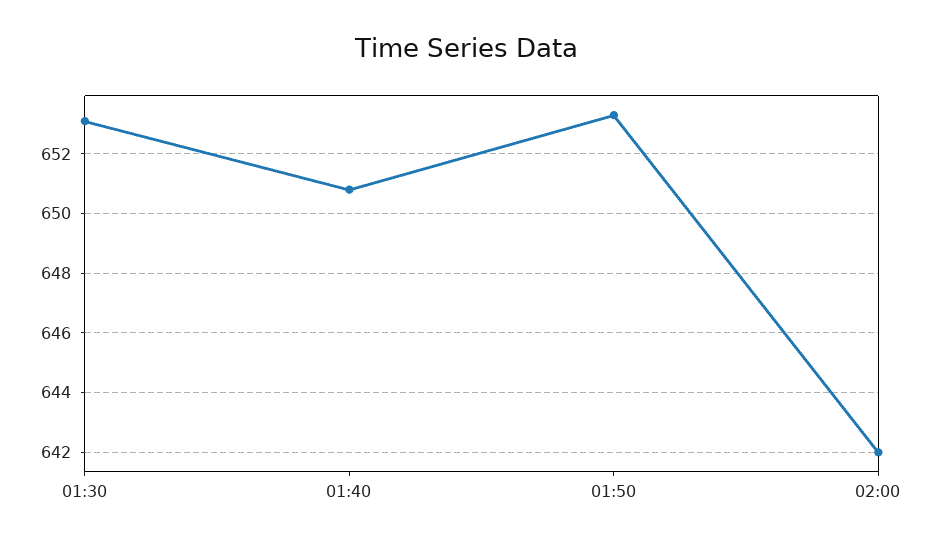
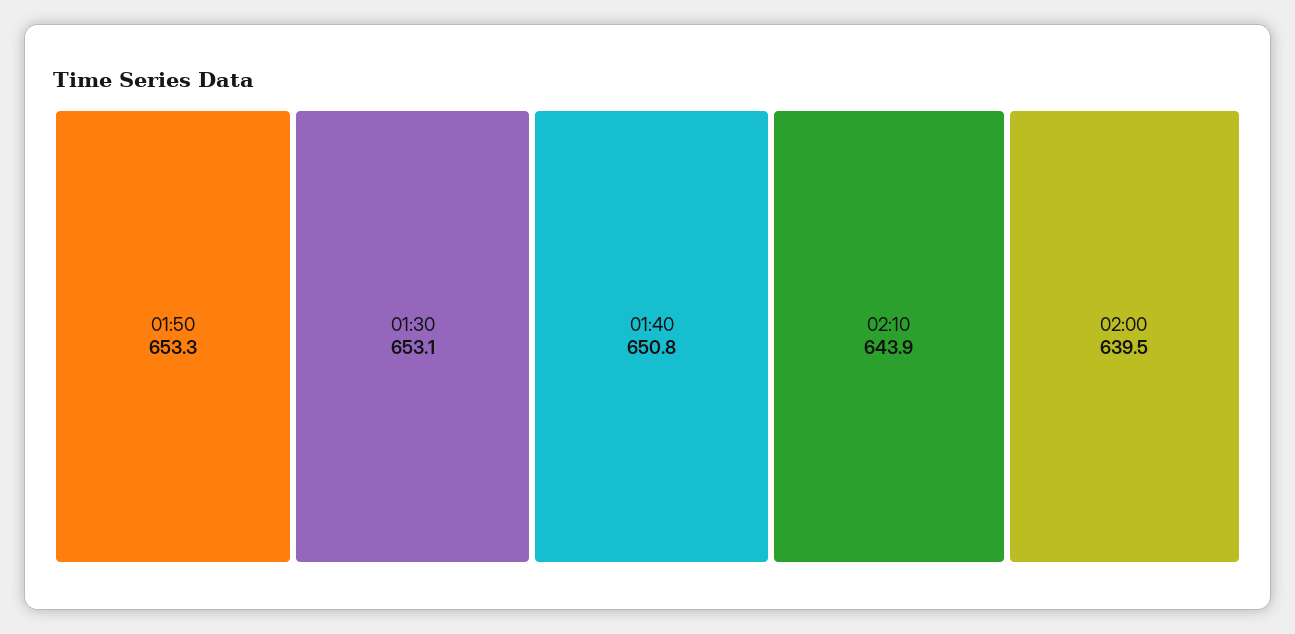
02:00: 642 -> 639.5
02:10: none -> 643.9

